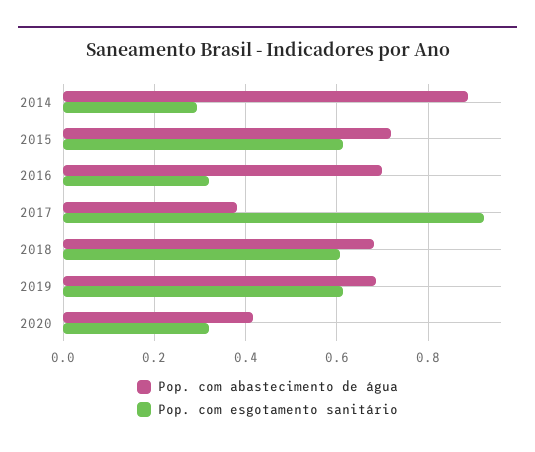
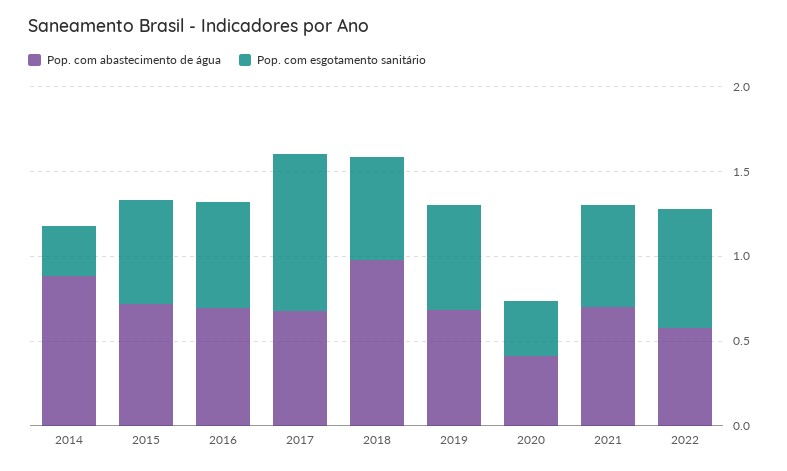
Pop. com esgotamento sanitário, 2016: 0.32 -> 0.6
Pop. com abastecimento de água, 2017: 0.38 -> 0.7
Pop. com abastecimento de água, 2018: 0.68 -> 1
Pop. com abastecimento de água, 2021: none -> 0.7
Pop. com esgotamento sanitário, 2021: none -> 0.6
Pop. com abastecimento de água, 2022: none -> 0.6
Pop. com esgotamento sanitário, 2022: none -> 0.7

